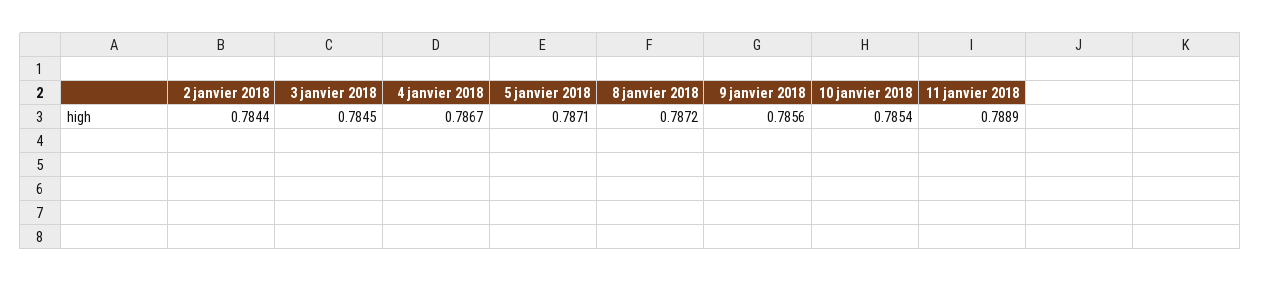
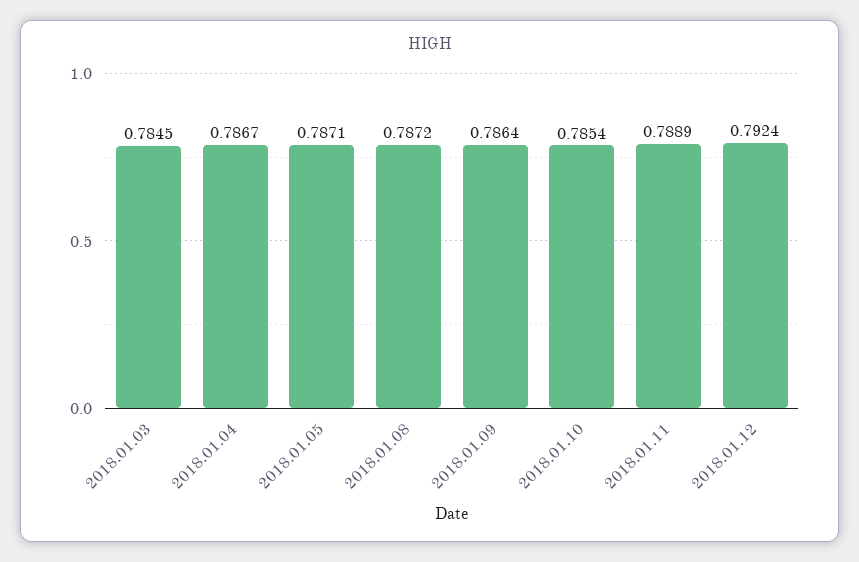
2 janvier 2018: 0.7844 -> none
9 janvier 2018: 0.7856 -> 0.7864
2018.01.12: none -> 0.7924

